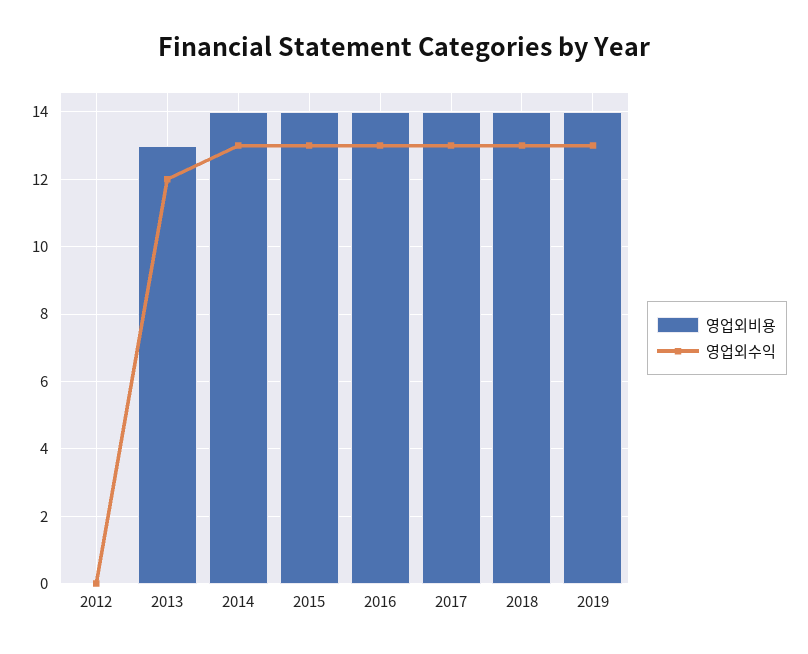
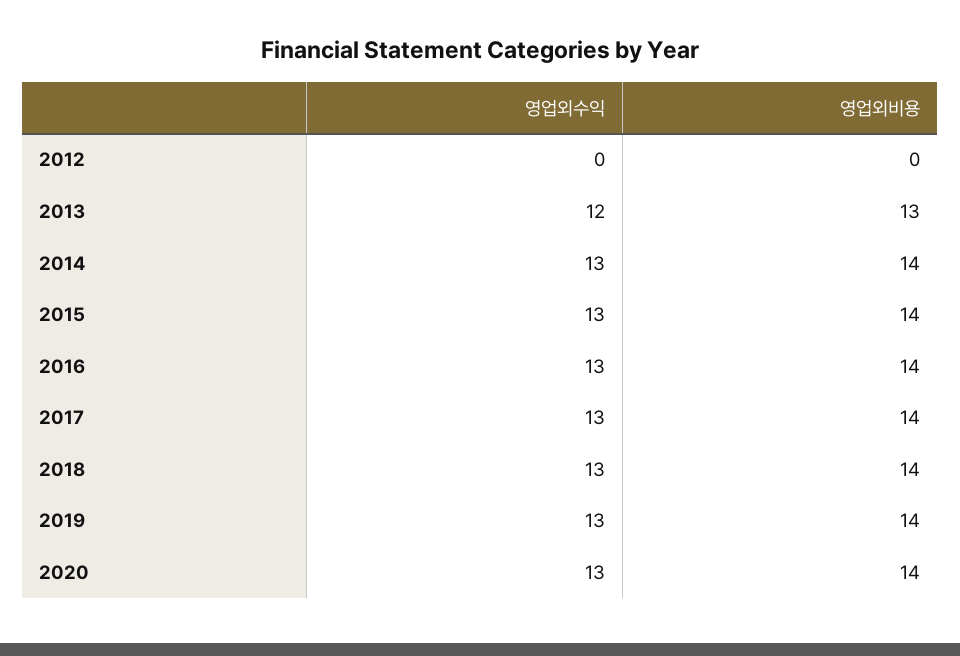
영업외수익, 2020: none -> 13
영업외비용, 2020: none -> 14

